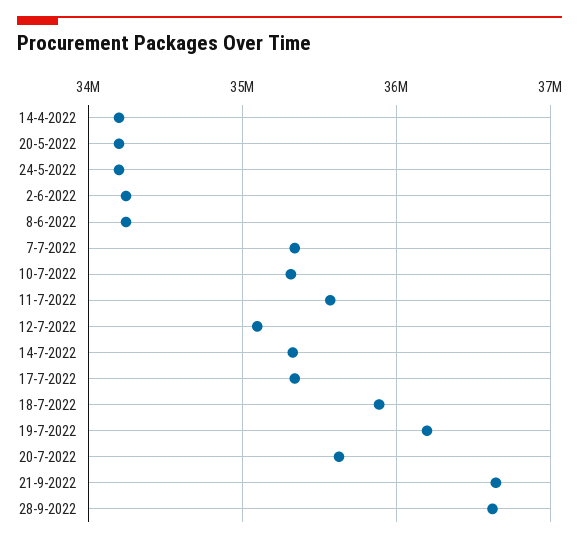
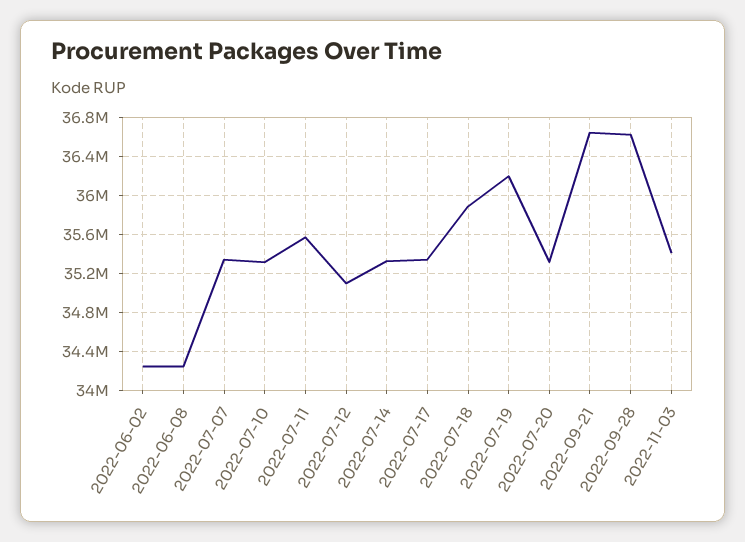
14-4-2022: 34200000 -> none
20-5-2022: 34200000 -> none
24-5-2022: 34200000 -> none
20-7-2022: 35600000 -> 35300000
2022-11-03: none -> 35400000

